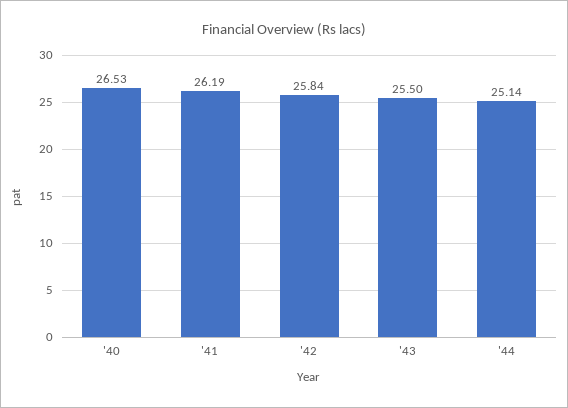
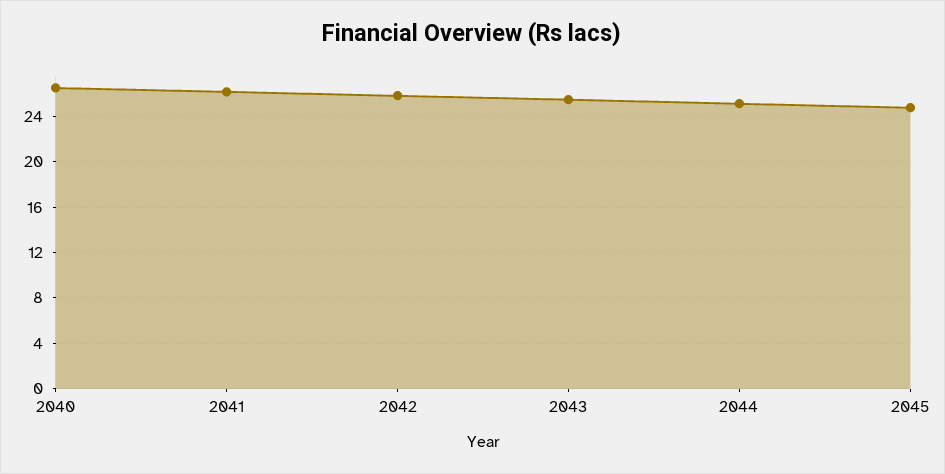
2045: none -> 25

